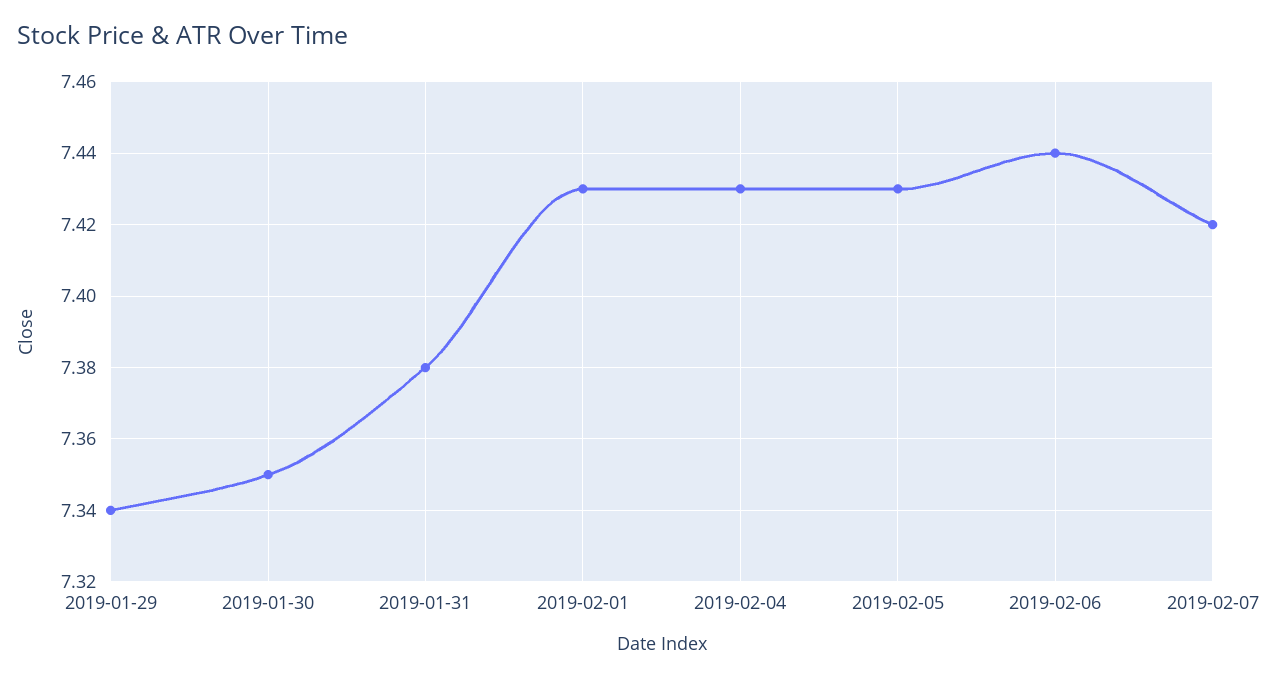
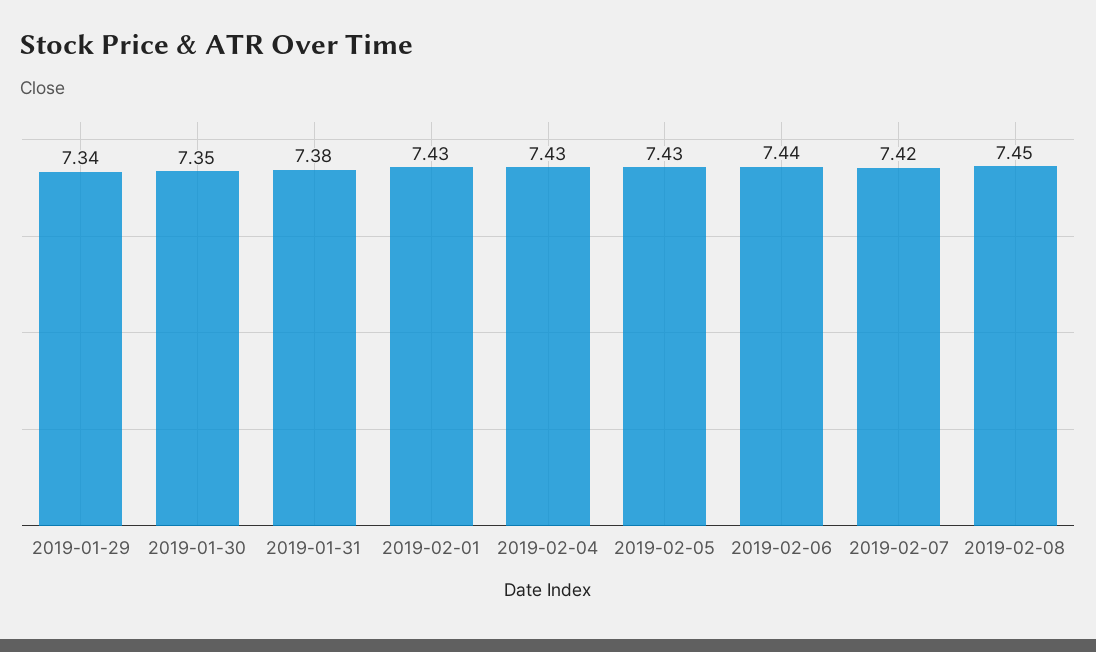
2019-02-08: none -> 7.45

